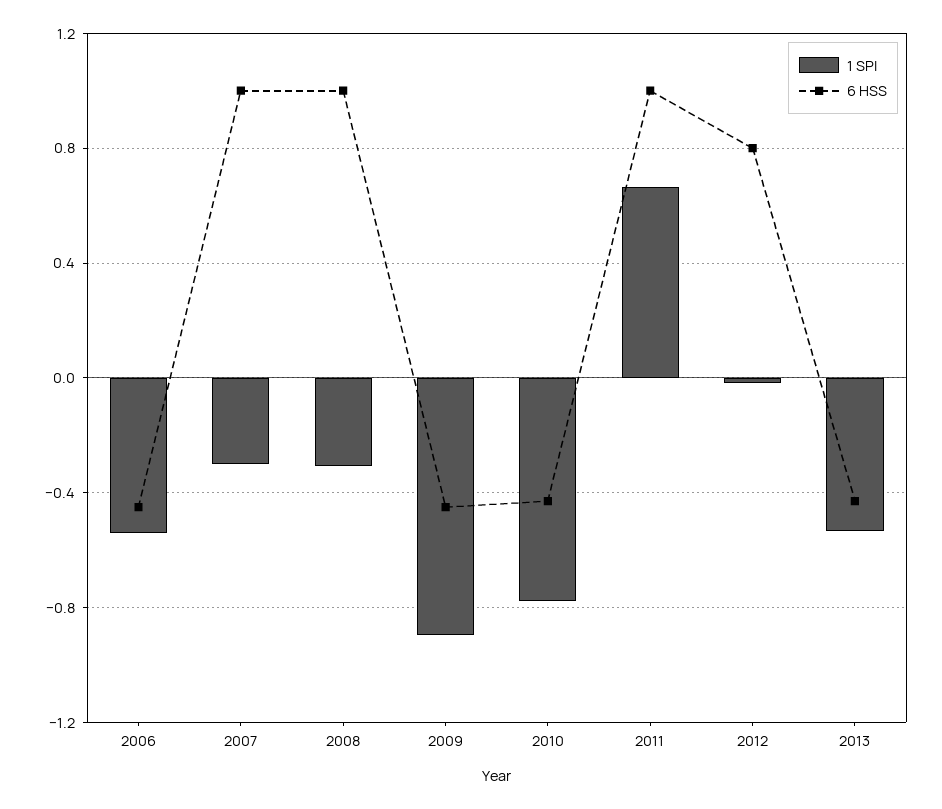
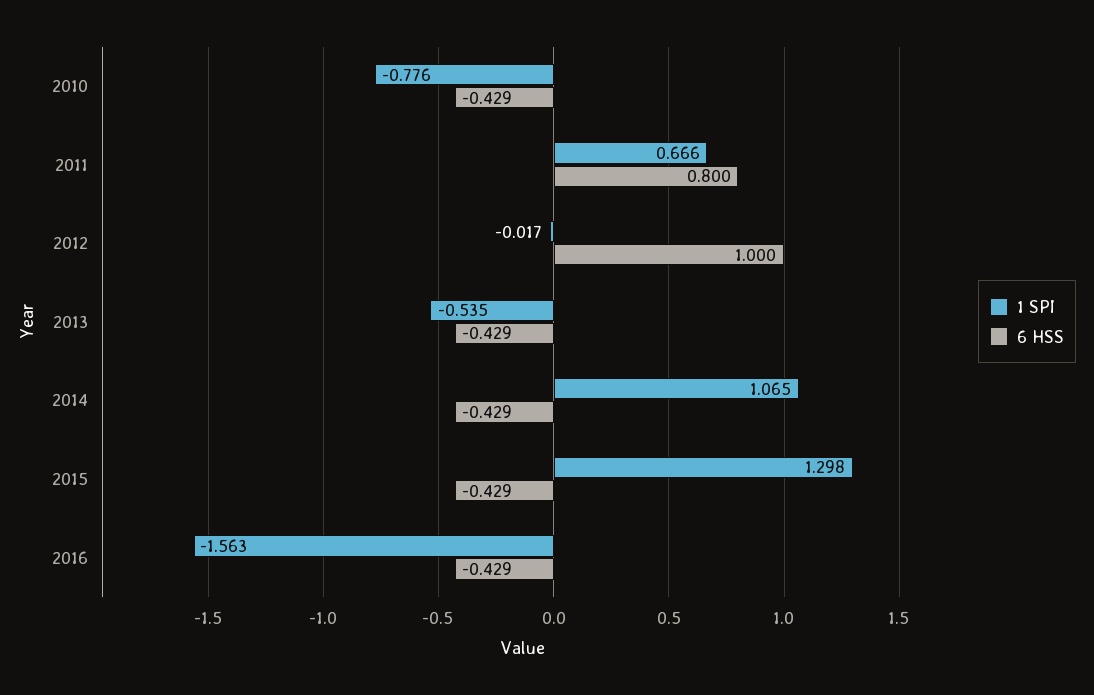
1 SPI, 2006: -0.55 -> none
6 HSS, 2006: -0.45 -> none
1 SPI, 2007: -0.3 -> none
6 HSS, 2007: 1 -> none
1 SPI, 2008: -0.3 -> none
6 HSS, 2008: 1 -> none
1 SPI, 2009: -0.9 -> none
6 HSS, 2009: -0.45 -> none
6 HSS, 2011: 1 -> 0.8
6 HSS, 2012: 0.8 -> 1
1 SPI, 2014: none -> 1.065
6 HSS, 2014: none -> -0.429
1 SPI, 2015: none -> 1.298
6 HSS, 2015: none -> -0.429
1 SPI, 2016: none -> -1.563
6 HSS, 2016: none -> -0.429

